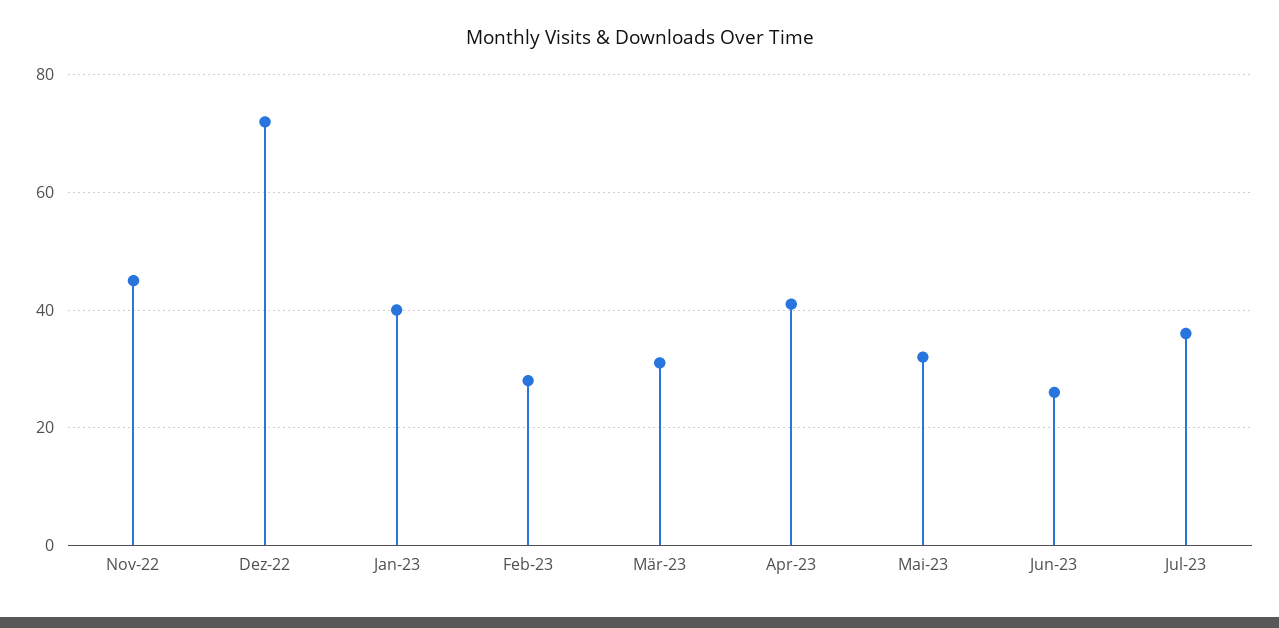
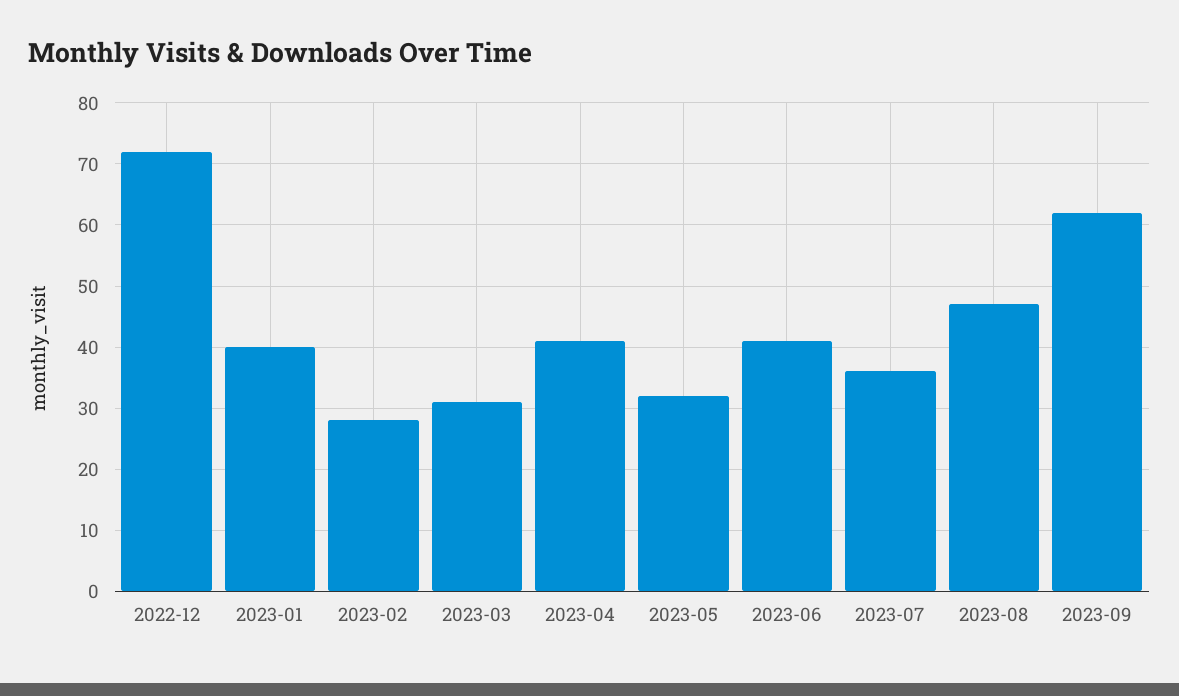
Nov-22: 45 -> none
Jun-23: 25 -> 41
2023-08: none -> 47
2023-09: none -> 62

